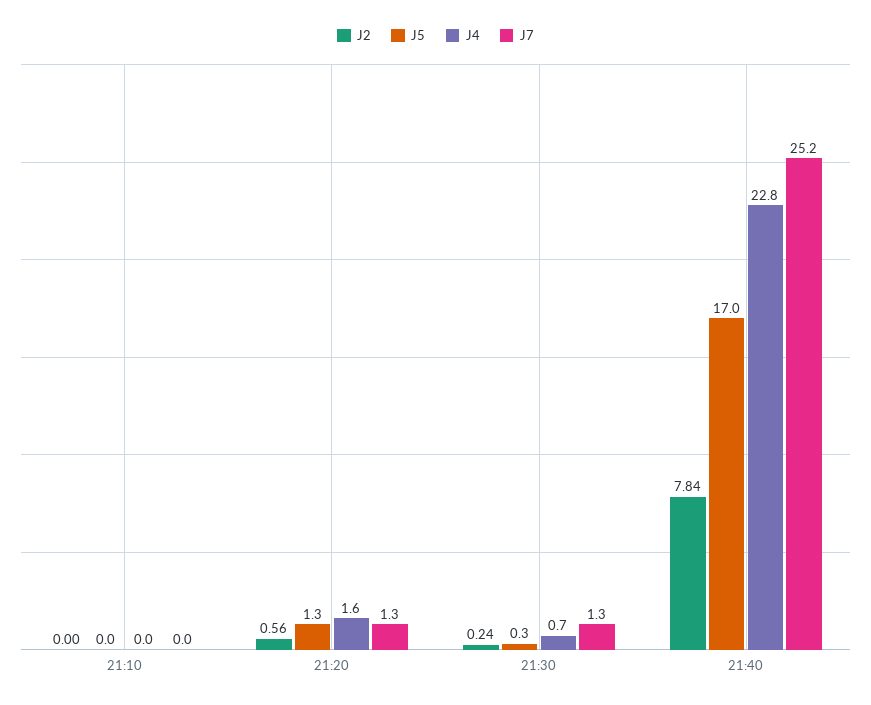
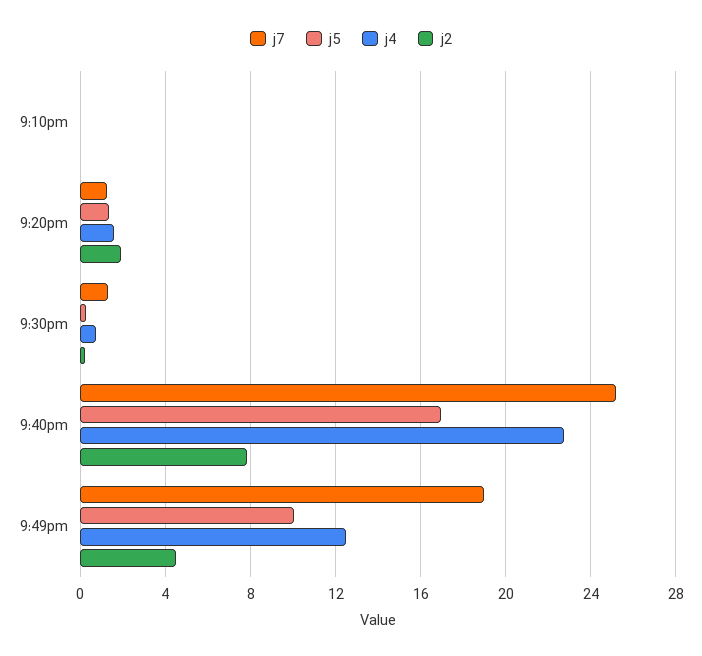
J2, 21:20: 0.56 -> 2
J7, 9:49pm: none -> 19
J5, 9:49pm: none -> 10
J4, 9:49pm: none -> 12.5
J2, 9:49pm: none -> 4.5

